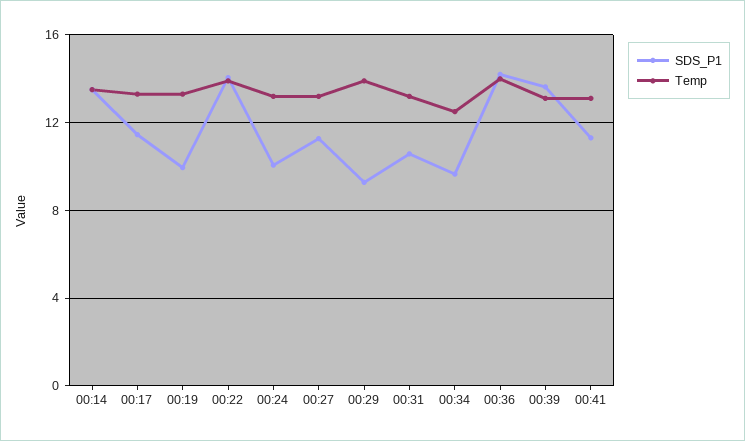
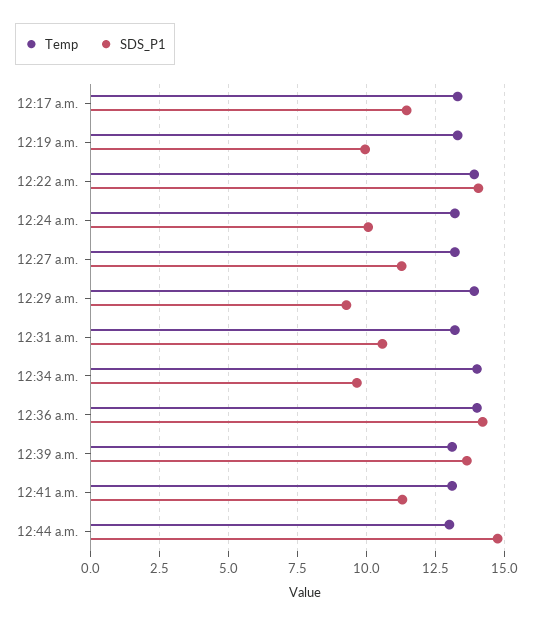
SDS_P1, 00:14: 13.5 -> none
Temp, 00:14: 13.5 -> none
Temp, 00:34: 12.5 -> 14
Temp, 12:44 a.m.: none -> 13
SDS_P1, 12:44 a.m.: none -> 14.75

